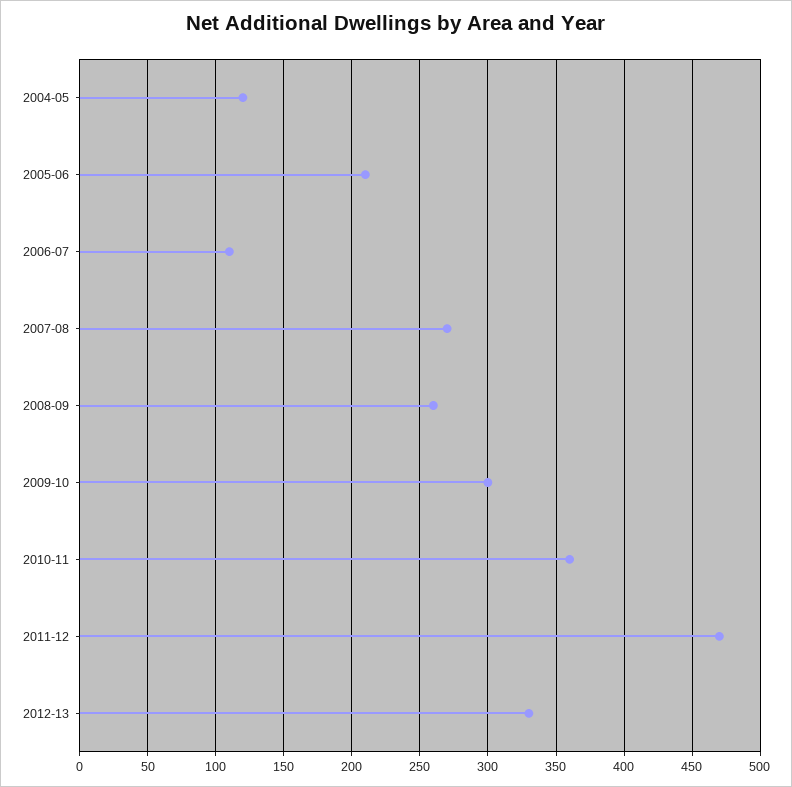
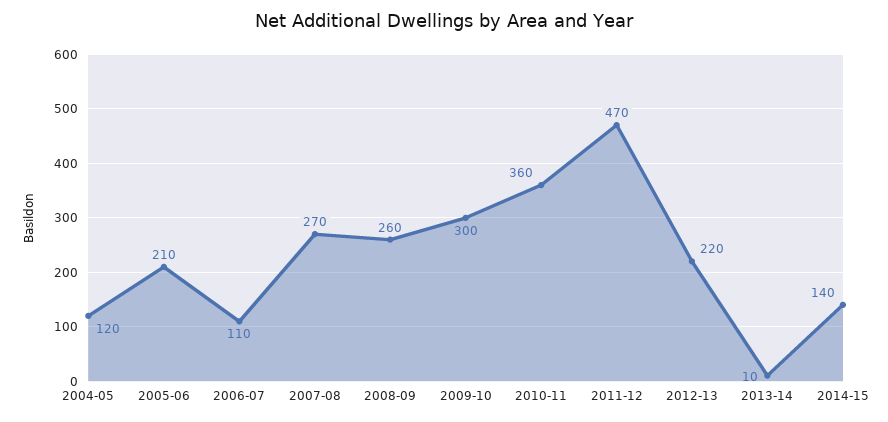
2012-13: 330 -> 220
2013-14: none -> 10
2014-15: none -> 140

